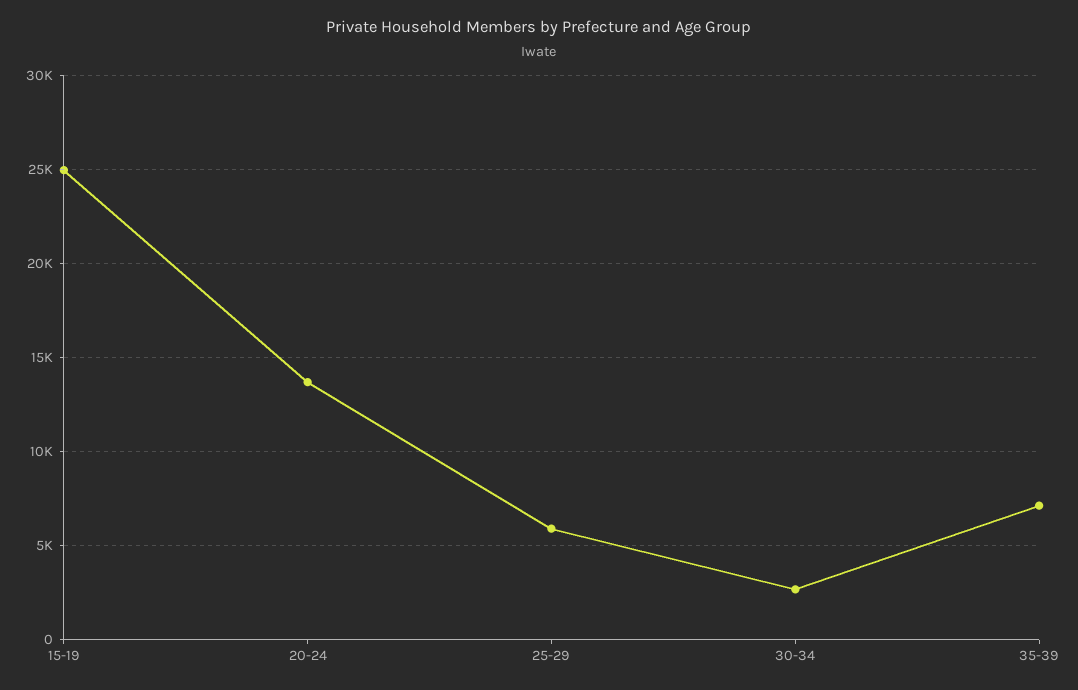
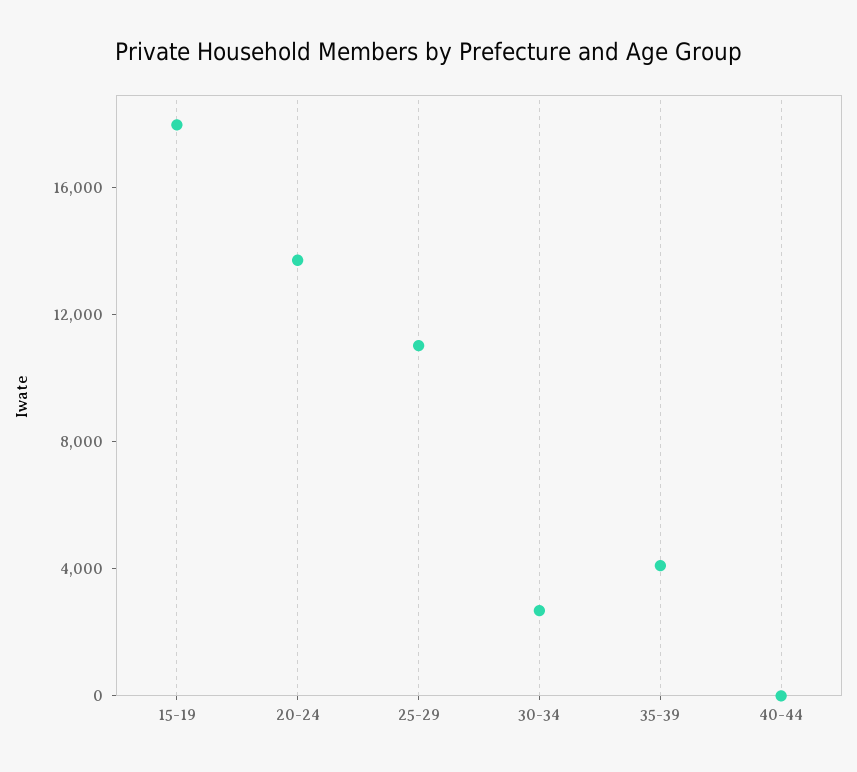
15-19: 25000 -> 18000
25-29: 6000 -> 11000
35-39: 7000 -> 4000
40-44: none -> 0

